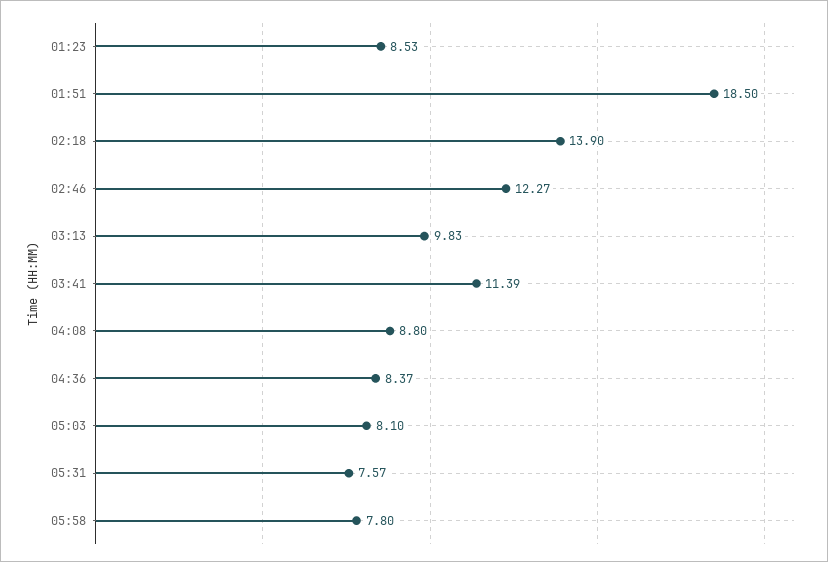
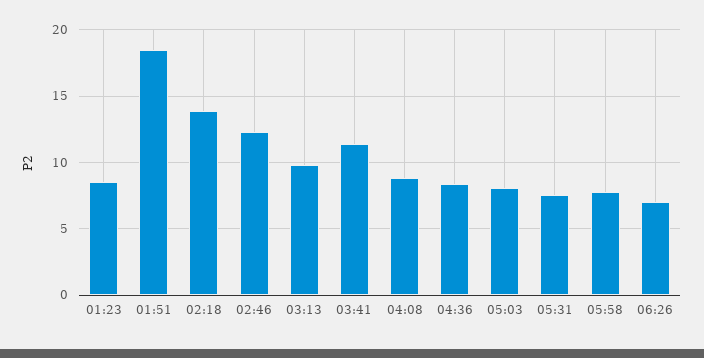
06:26: none -> 7

